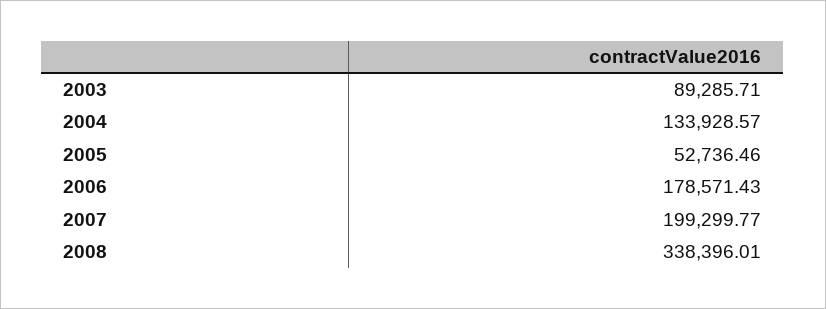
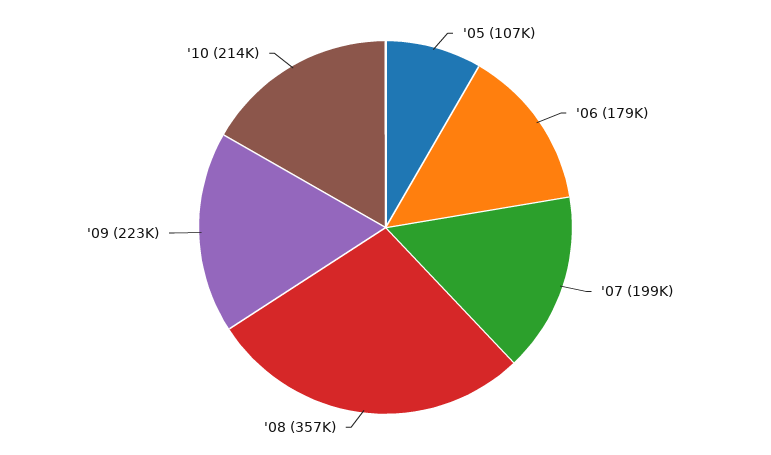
2003: 89285.71 -> none
2004: 133928.57 -> none
2005: 52736.46 -> 107000
2008: 338396.01 -> 357000
'09: none -> 223000
'10: none -> 214000

